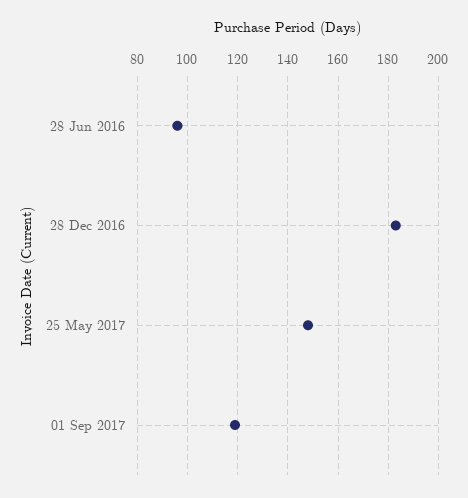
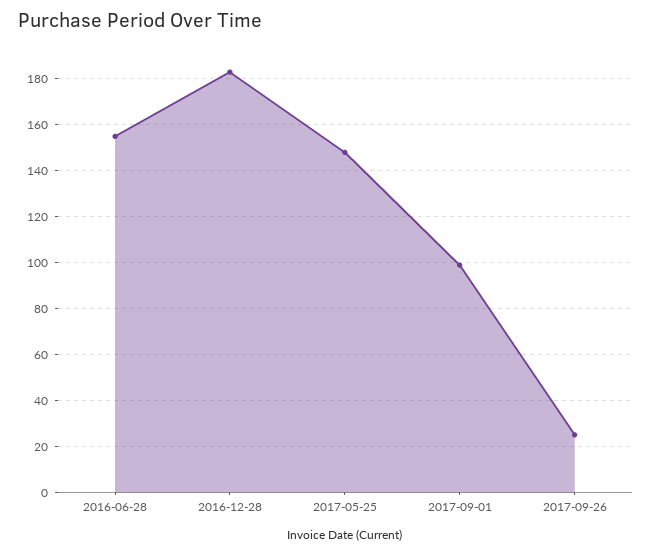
28 Jun 2016: 95 -> 155
01 Sep 2017: 120 -> 100
2017-09-26: none -> 25

